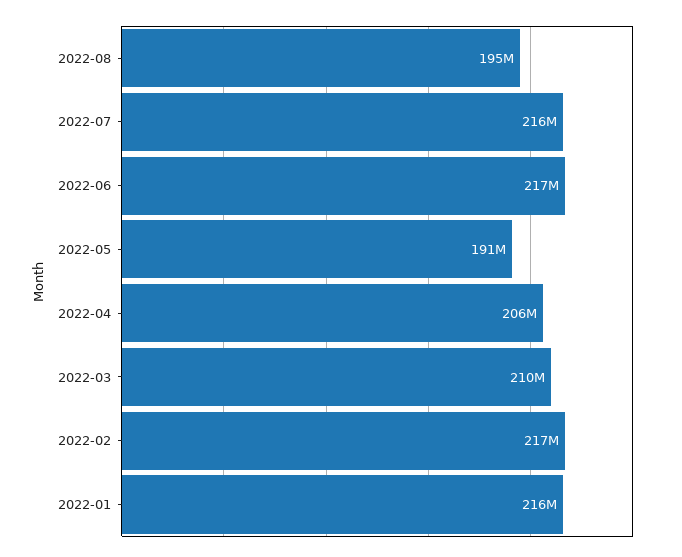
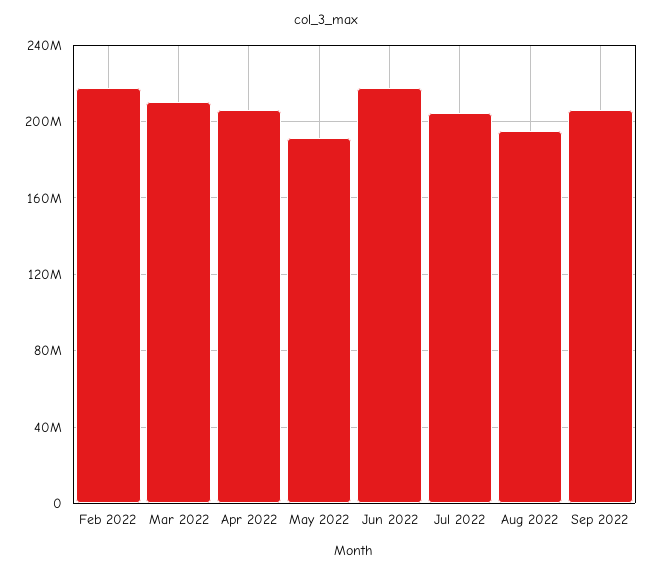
2022-07: 216000000 -> 205000000
2022-01: 216000000 -> none
Sep 2022: none -> 205000000

